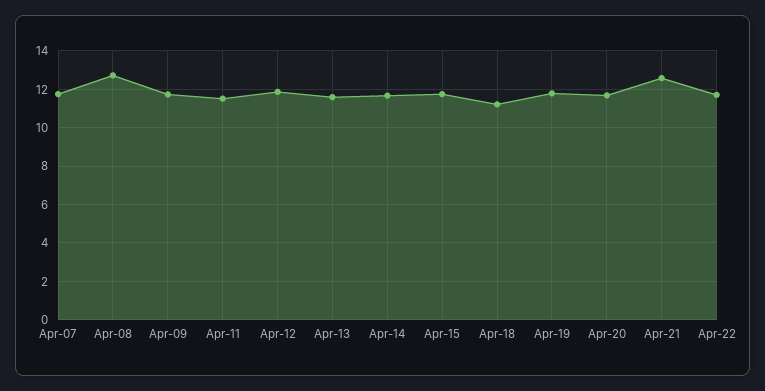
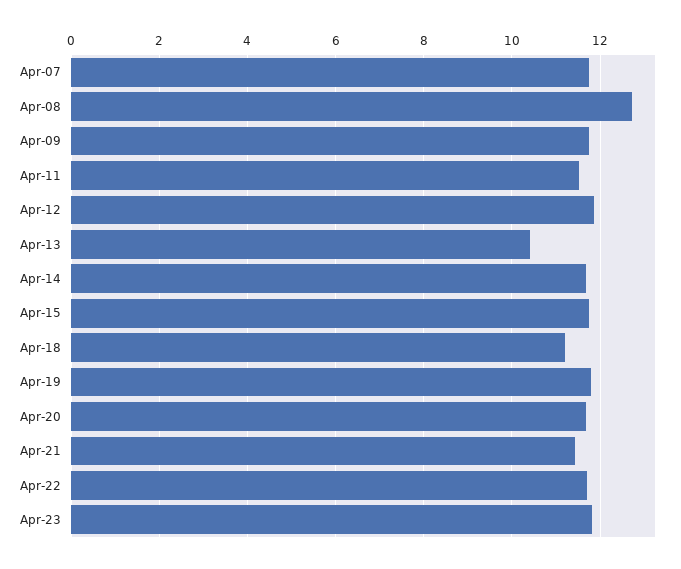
Apr-13: 11.5 -> 10.4
Apr-21: 12.5 -> 11.4
Apr-23: none -> 11.8

